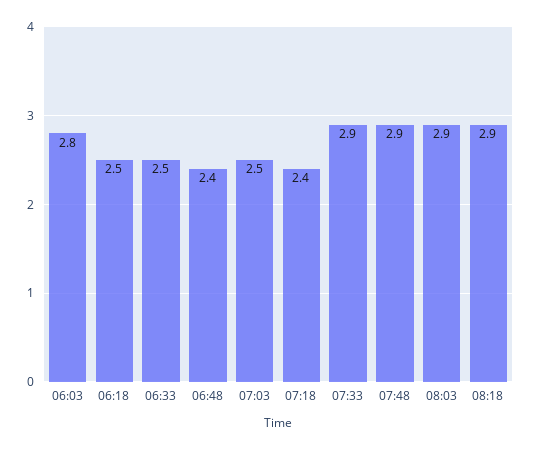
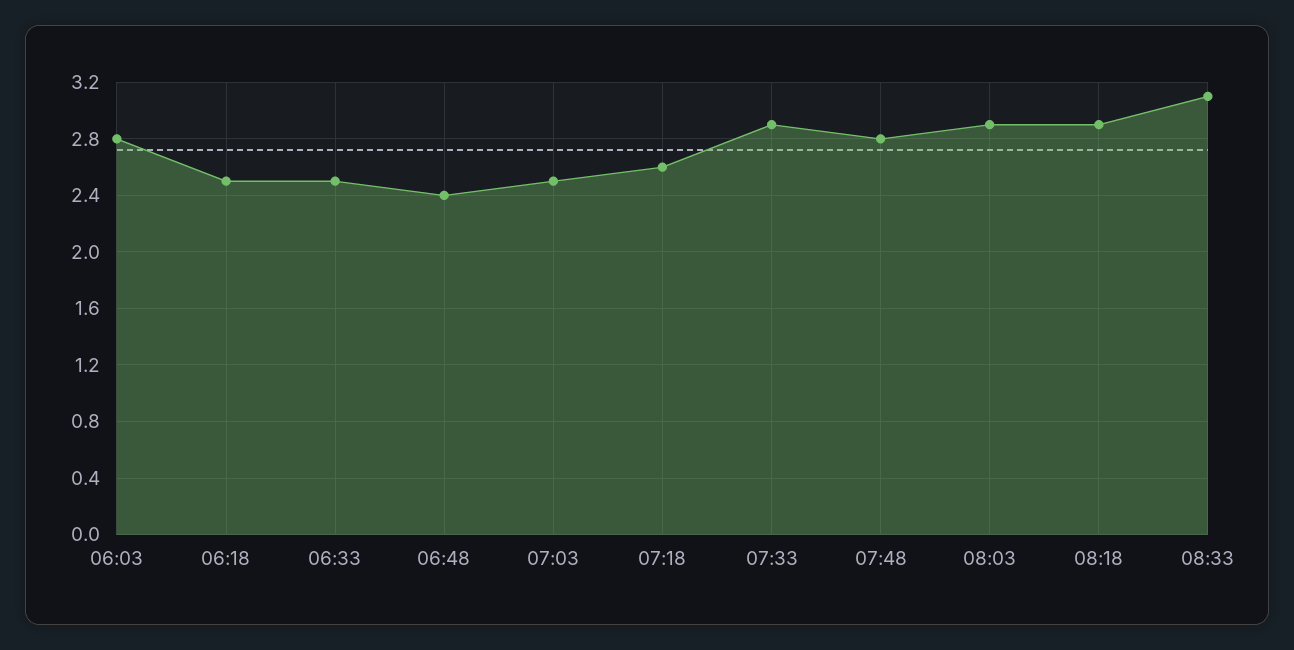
07:18: 2.4 -> 2.6
07:48: 2.9 -> 2.8
08:33: none -> 3.1

